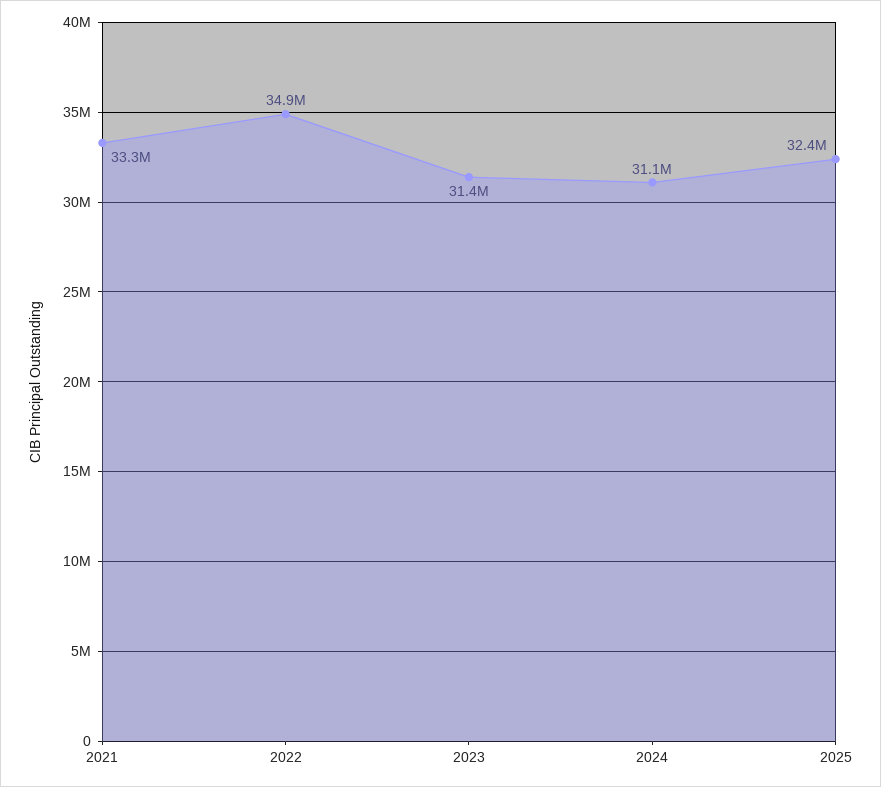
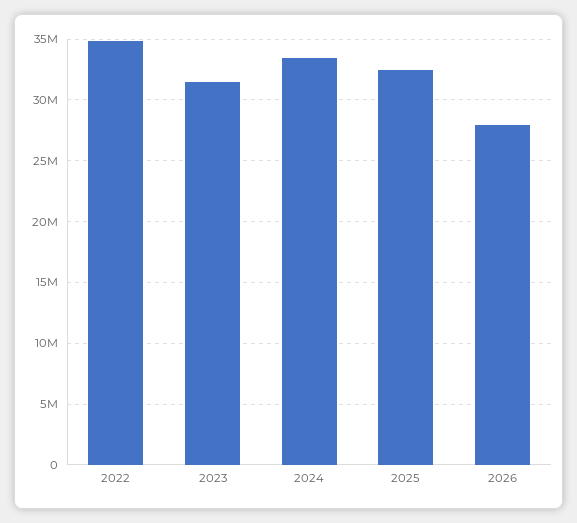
2021: 33300000 -> none
2024: 31100000 -> 33500000
2026: none -> 28000000

